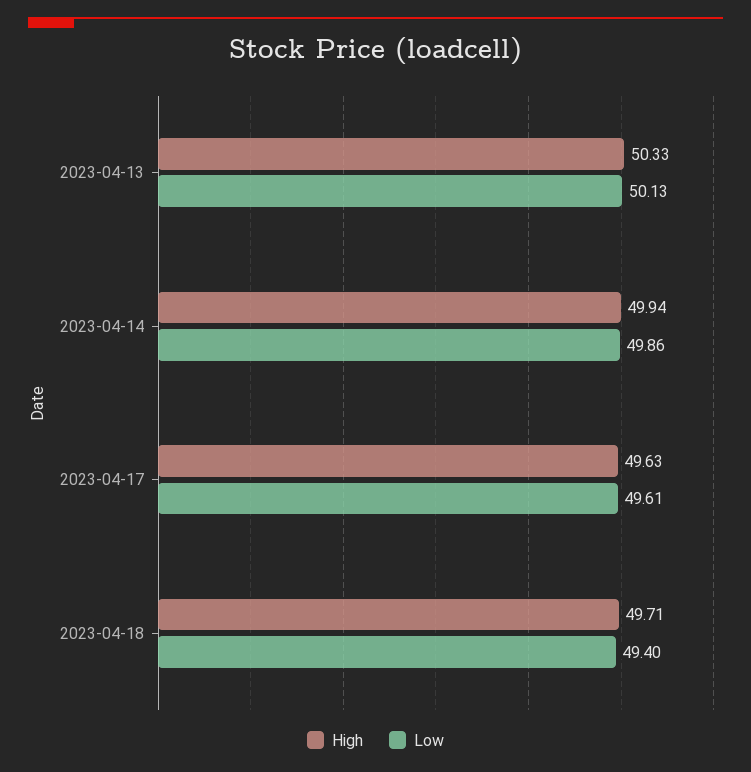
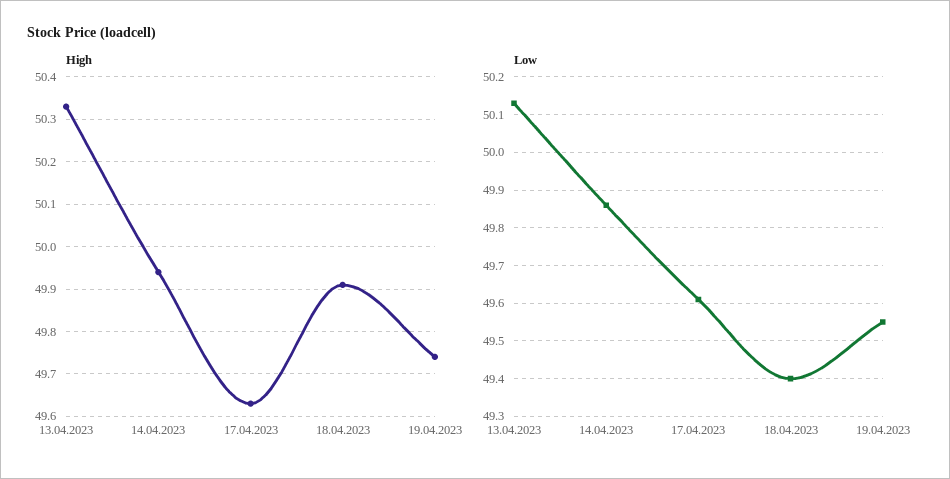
High, 2023-04-18: 49.71 -> 49.9
High, 19.04.2023: none -> 49.75
Low, 19.04.2023: none -> 49.55

